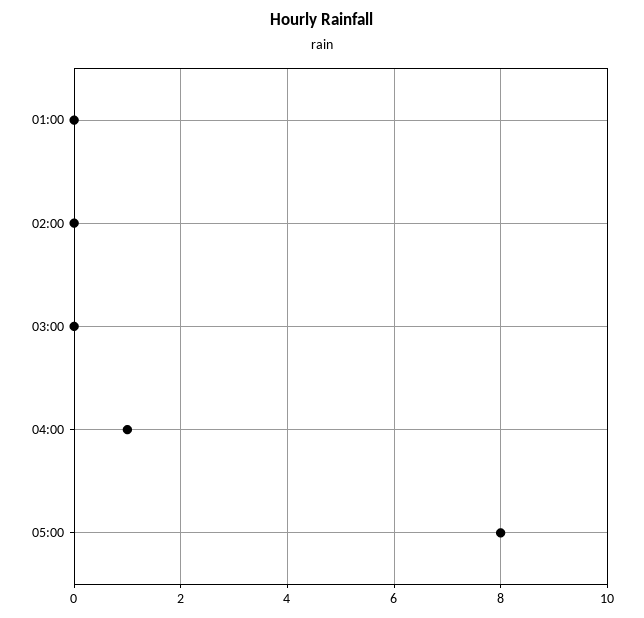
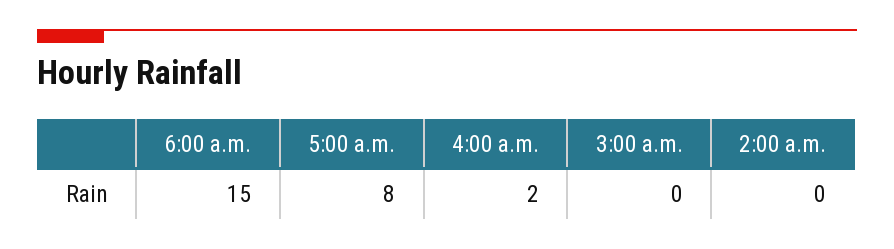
01:00: 0 -> none
04:00: 1 -> 2
6:00 a.m.: none -> 15

